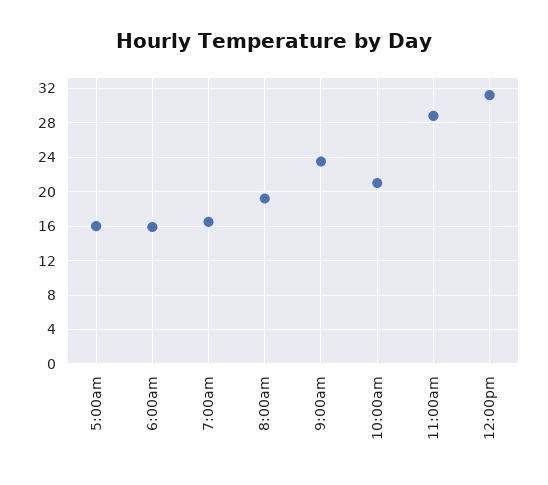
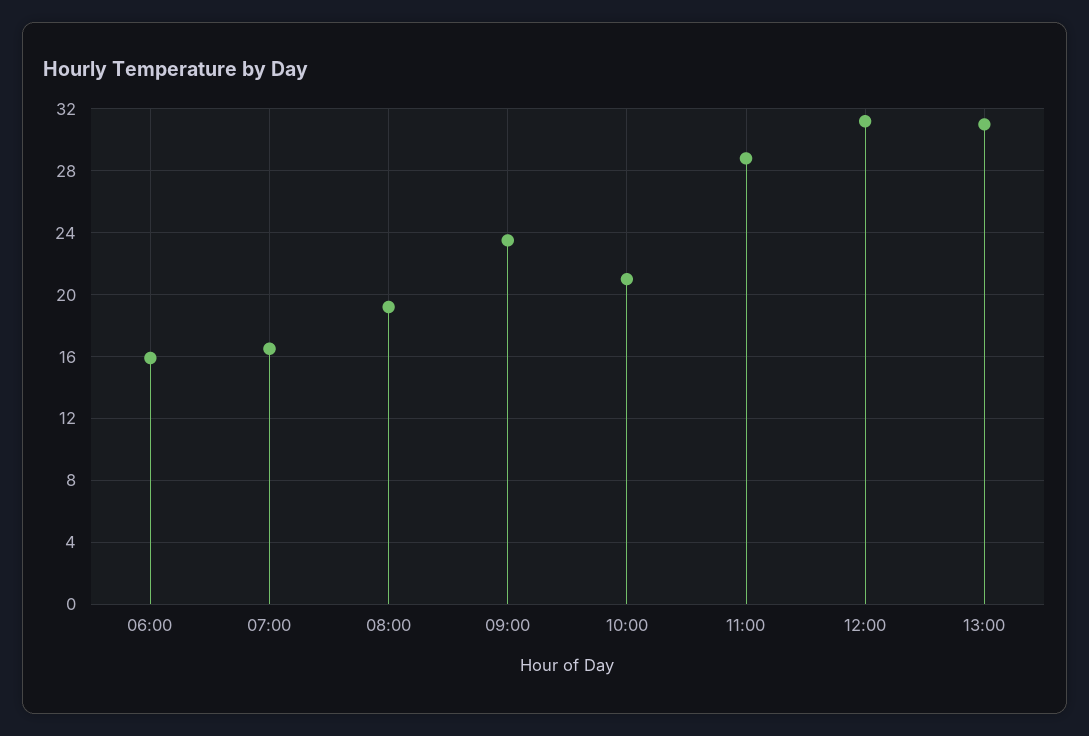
5:00am: 16 -> none
13:00: none -> 31

